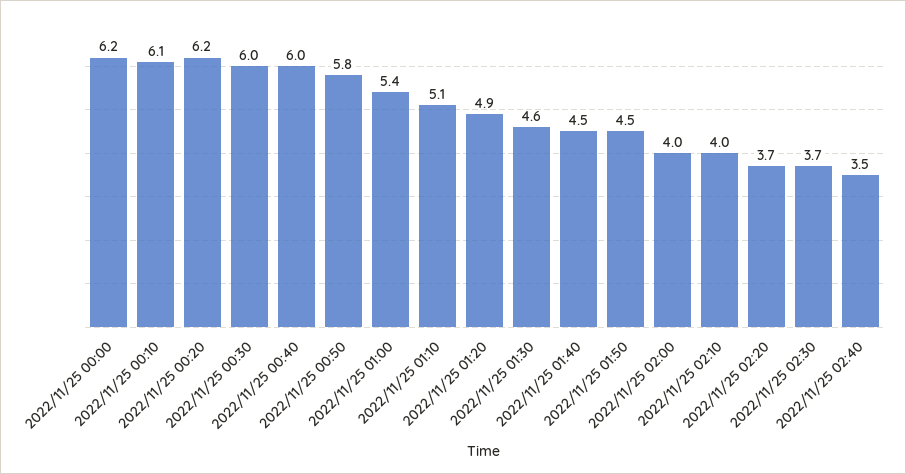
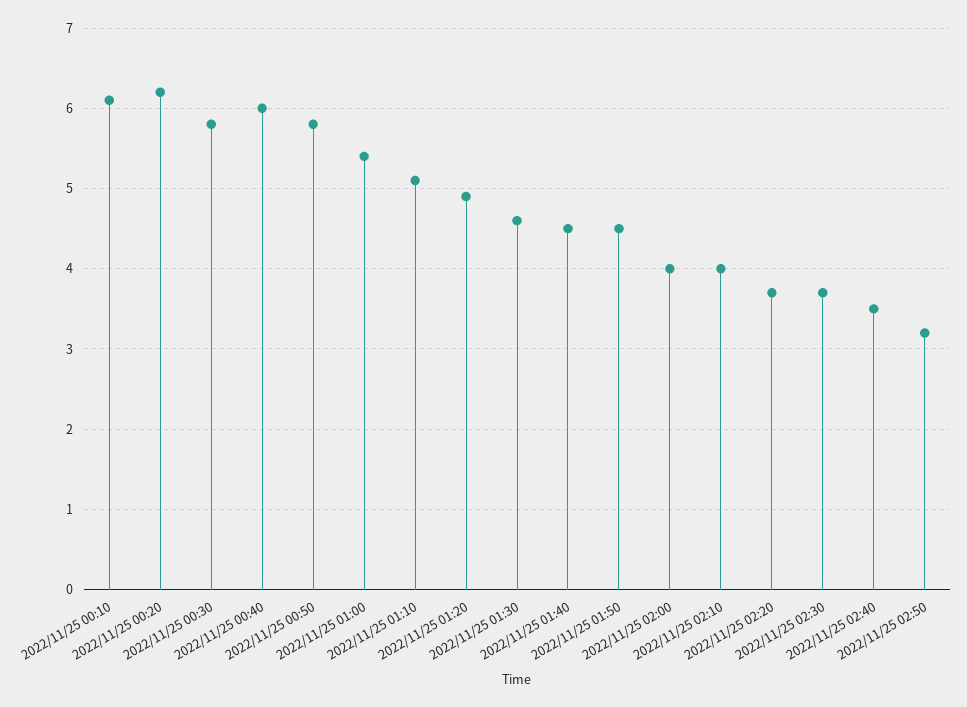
2022/11/25 00:00: 6.2 -> none
2022/11/25 00:30: 6 -> 5.8
2022/11/25 02:50: none -> 3.2

